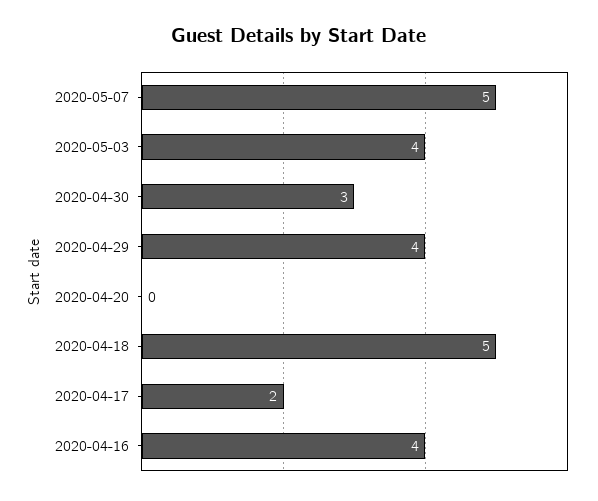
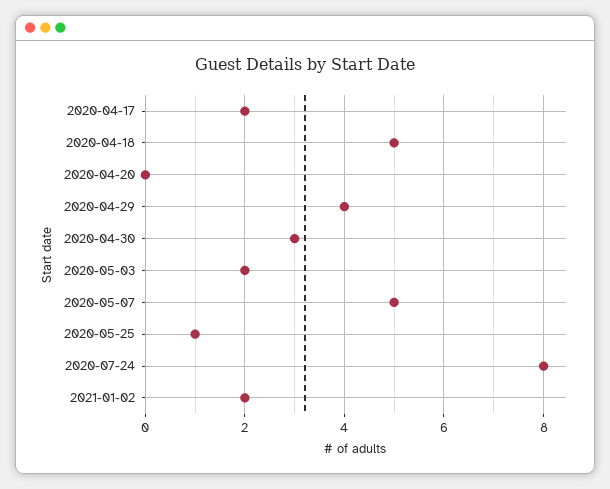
2020-05-03: 4 -> 2
2020-04-16: 4 -> none
2020-05-25: none -> 1
2020-07-24: none -> 8
2021-01-02: none -> 2

